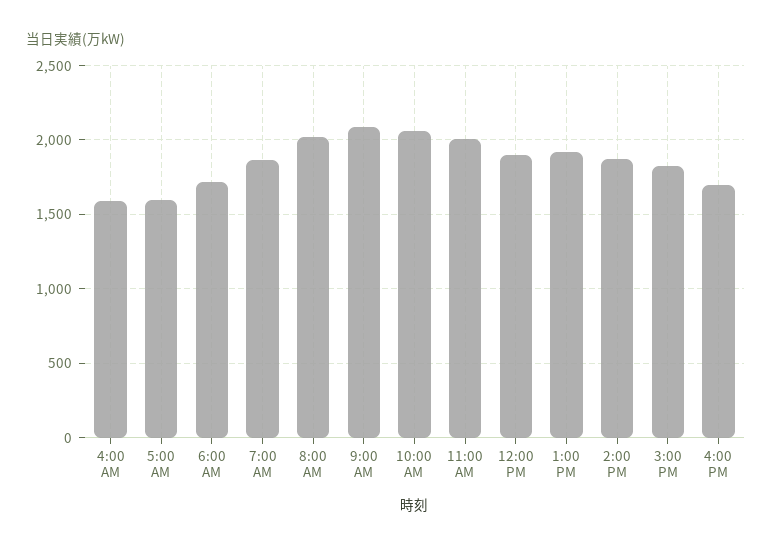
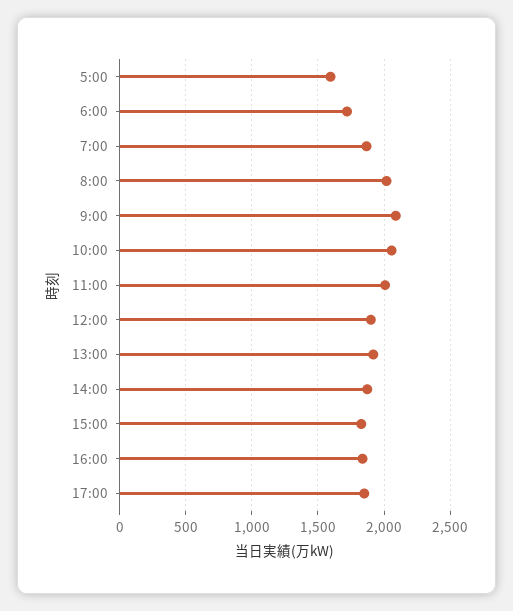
4:00 AM: 1600 -> none
4:00 PM: 1700 -> 1850
17:00: none -> 1850

